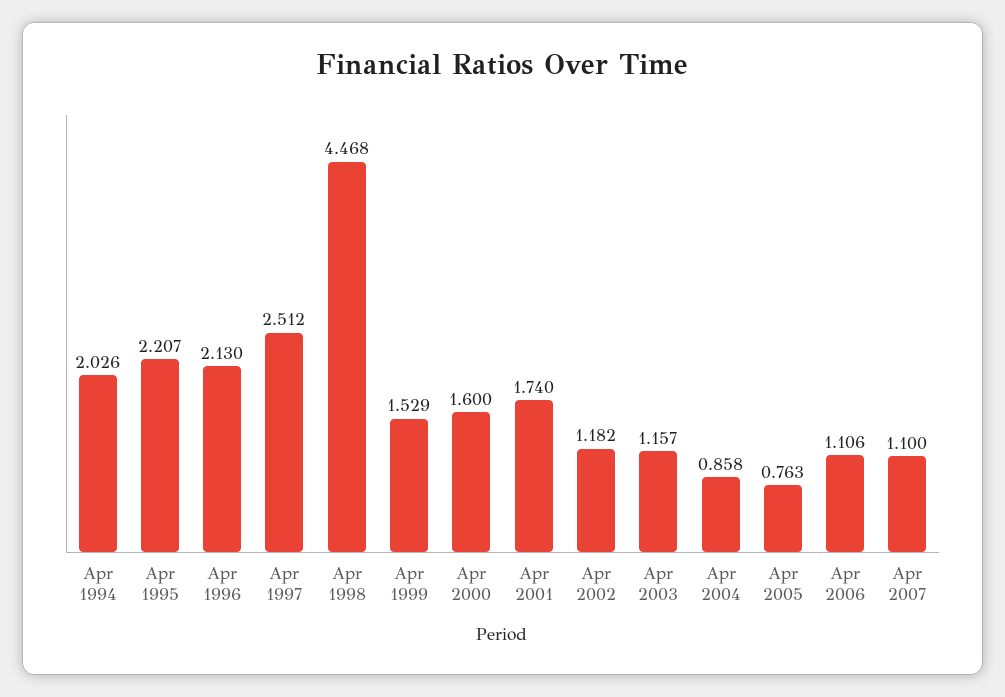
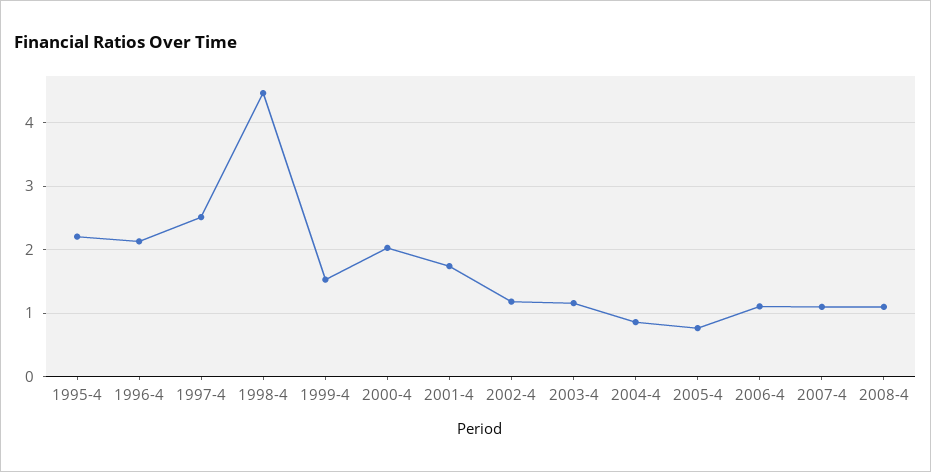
Apr 1994: 2.026 -> none
Apr 2000: 1.6 -> 2
2008-4: none -> 1.1

